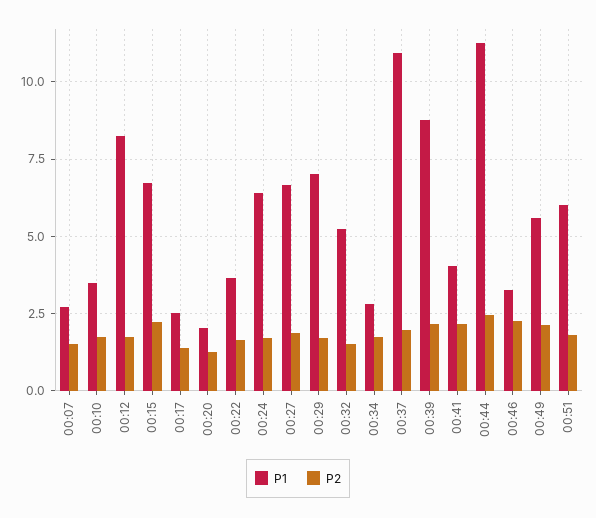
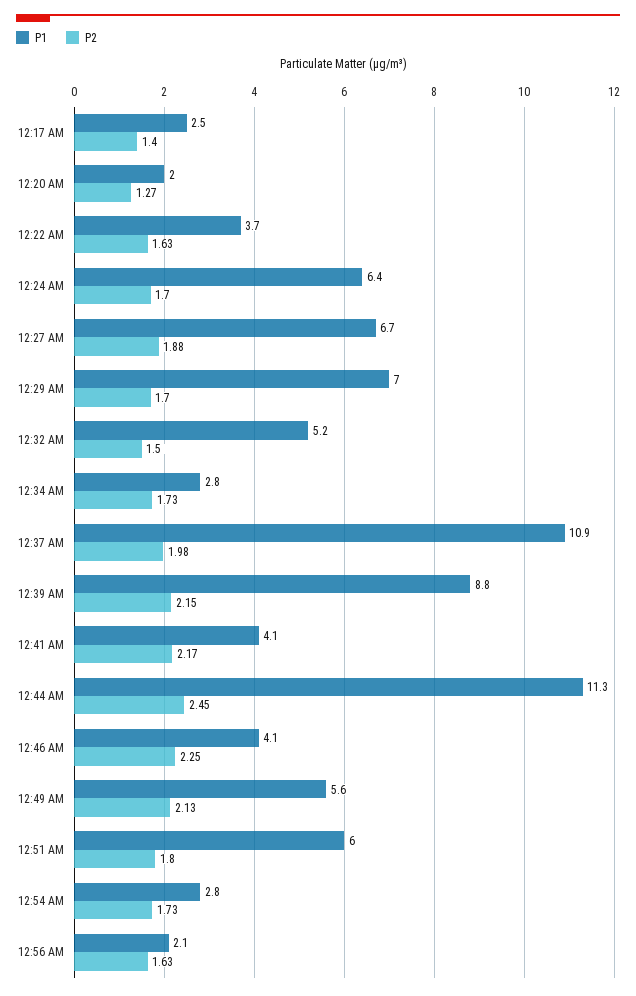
P1, 00:07: 2.75 -> none
P2, 00:07: 1.5 -> none
P1, 00:10: 3.5 -> none
P2, 00:10: 1.75 -> none
P1, 00:12: 8.25 -> none
P2, 00:12: 1.75 -> none
P1, 00:15: 6.75 -> none
P2, 00:15: 2.25 -> none
P1, 00:46: 3.25 -> 4.1
P1, 12:54 AM: none -> 2.8
P2, 12:54 AM: none -> 1.73
P1, 12:56 AM: none -> 2.1
P2, 12:56 AM: none -> 1.63

